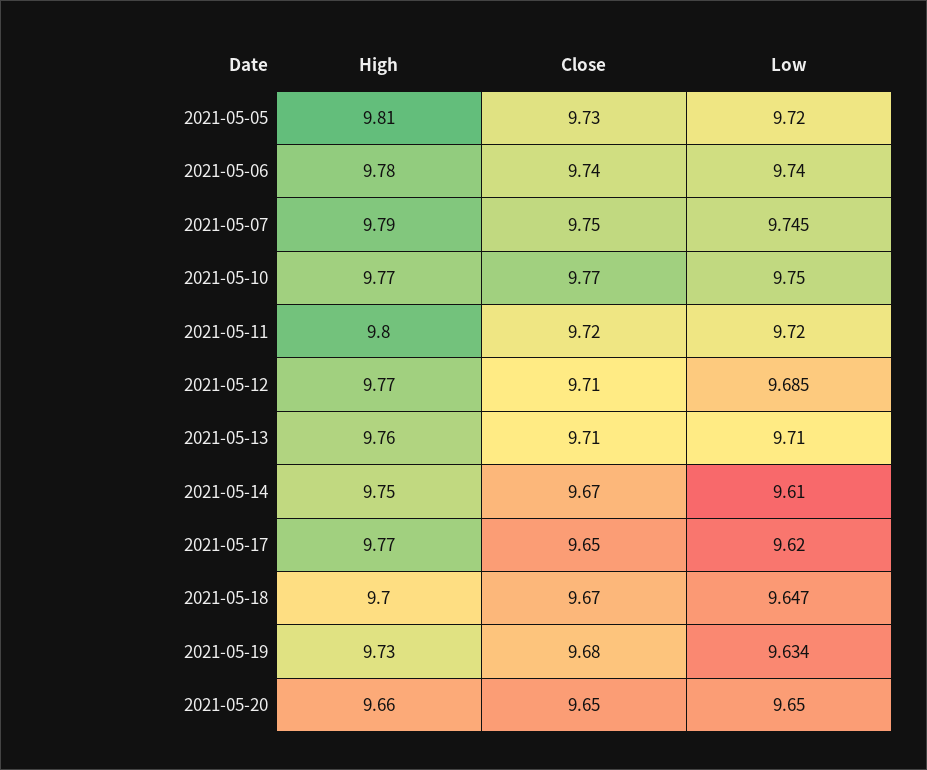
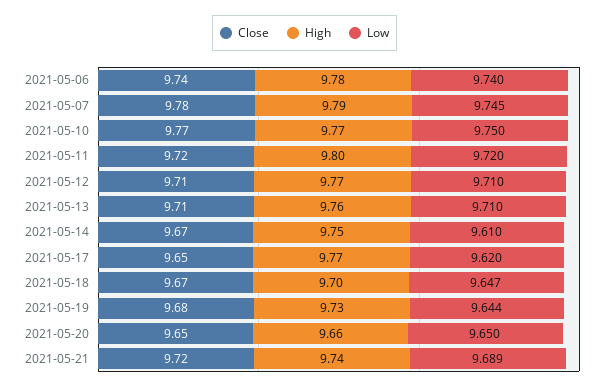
High, 2021-05-05: 9.81 -> none
Close, 2021-05-05: 9.73 -> none
Low, 2021-05-05: 9.72 -> none
Close, 2021-05-07: 9.75 -> 9.78
Low, 2021-05-12: 9.685 -> 9.71
Low, 2021-05-19: 9.634 -> 9.644
Close, 2021-05-21: none -> 9.72
High, 2021-05-21: none -> 9.74
Low, 2021-05-21: none -> 9.689

